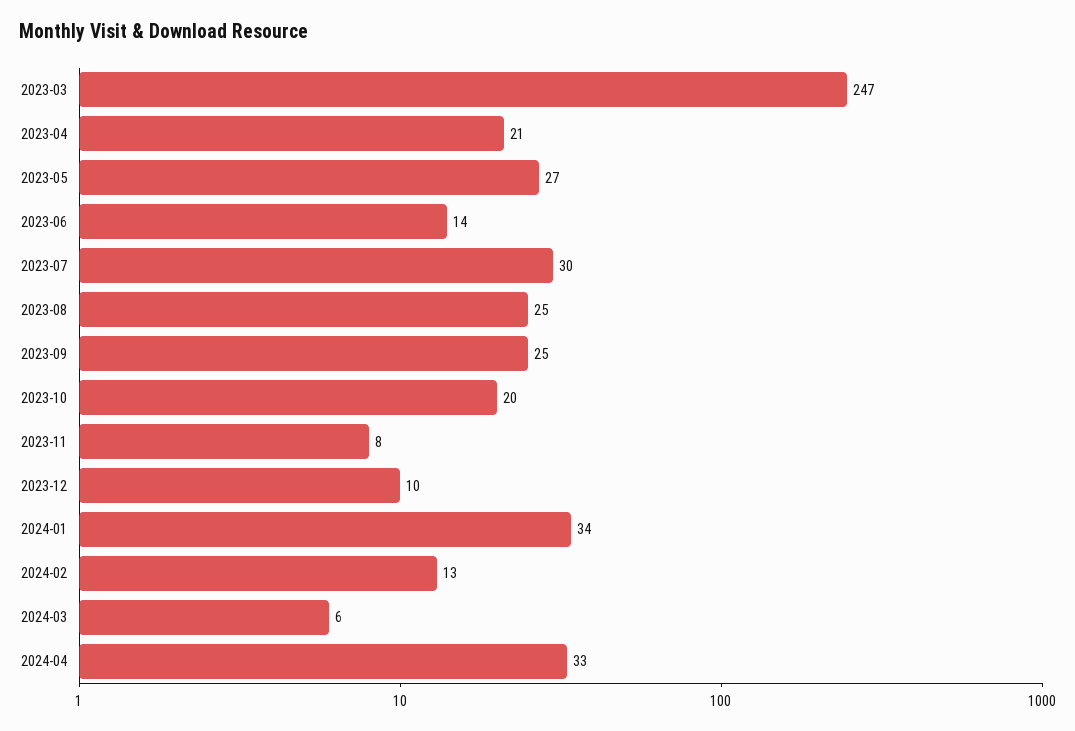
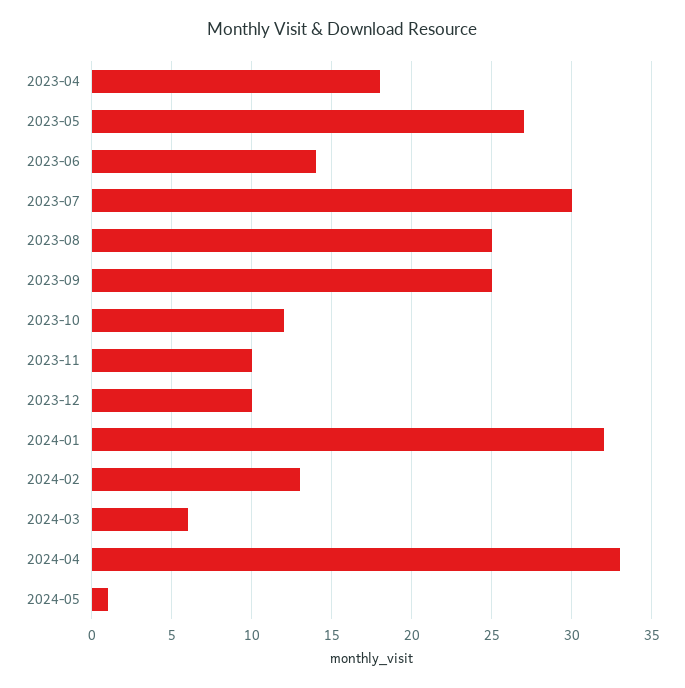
2023-03: 247 -> none
2023-04: 21 -> 18
2023-10: 20 -> 12
2023-11: 8 -> 10
2024-01: 34 -> 32
2024-05: none -> 1

